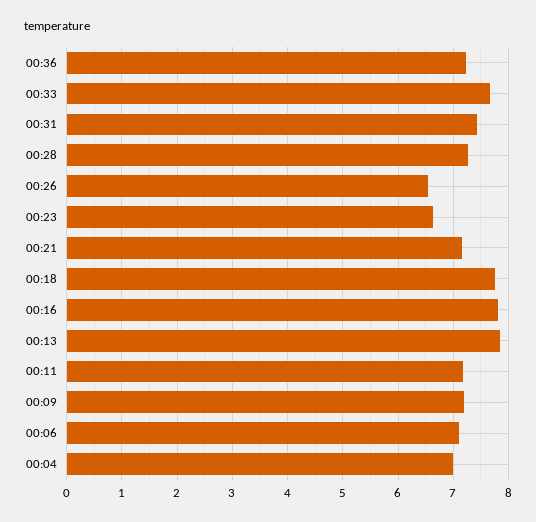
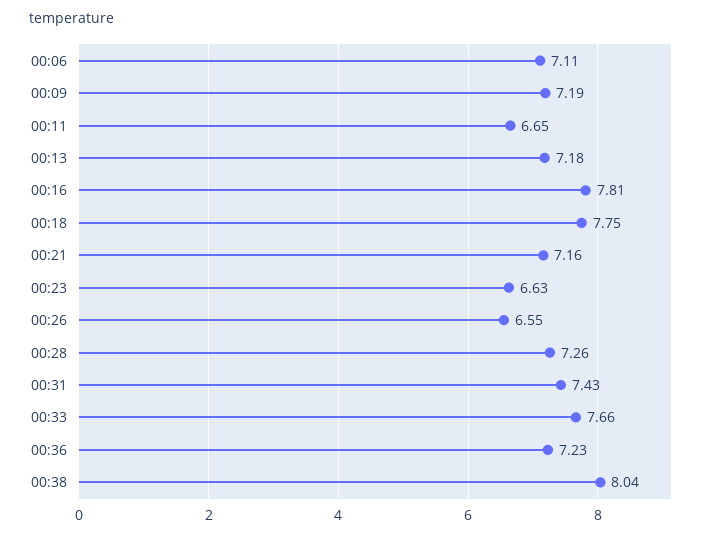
00:13: 7.8 -> 7.18
00:11: 7.2 -> 6.65
00:04: 7 -> none
00:38: none -> 8.04

